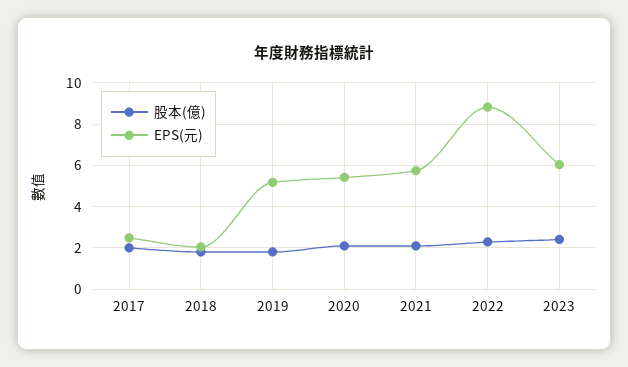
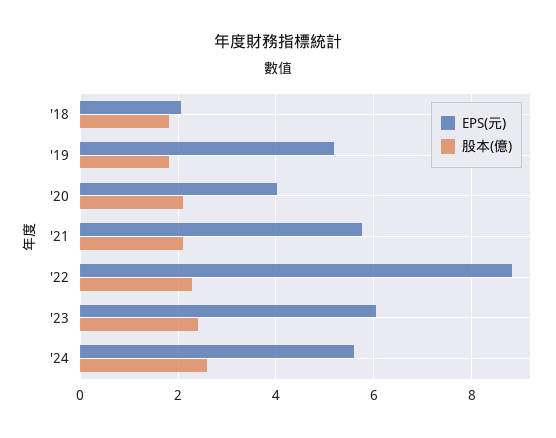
股本(億), 2017: 2 -> none
EPS(元), 2017: 2.5 -> none
EPS(元), 2020: 5.5 -> 4
EPS(元), '24: none -> 5.6
股本(億), '24: none -> 2.6

